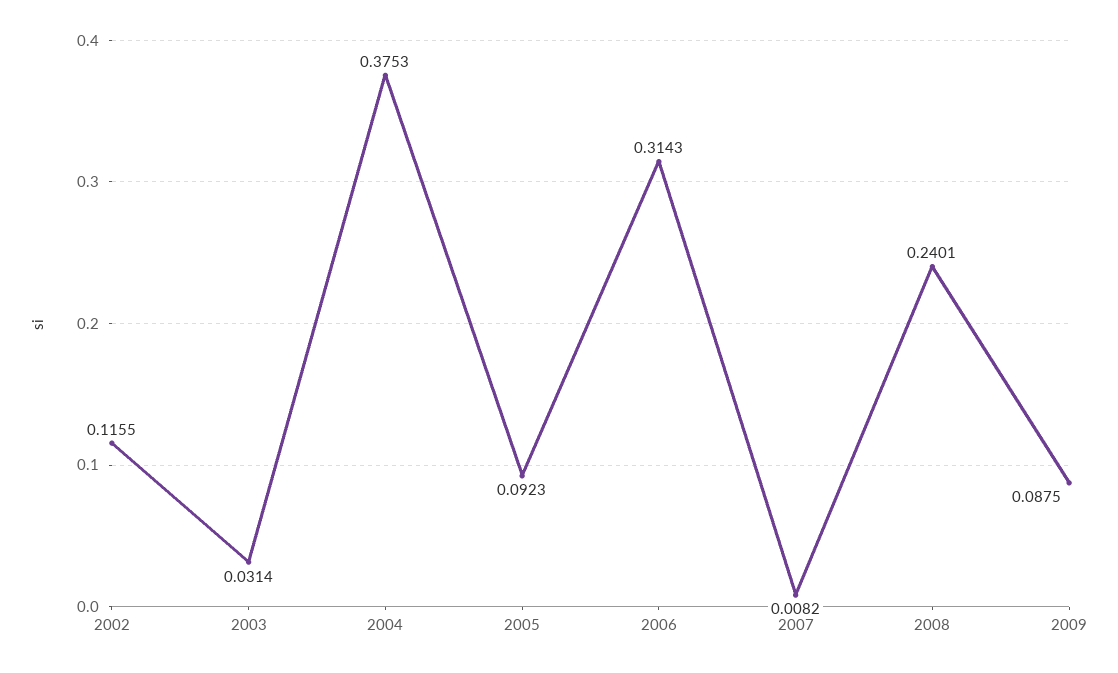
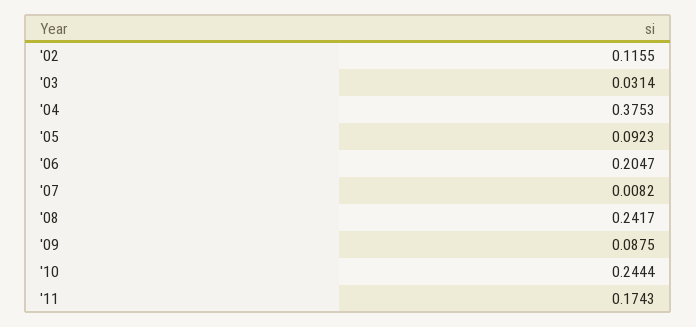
2006: 0.3143 -> 0.2047
2008: 0.2401 -> 0.2417
'10: none -> 0.2444
'11: none -> 0.1743

